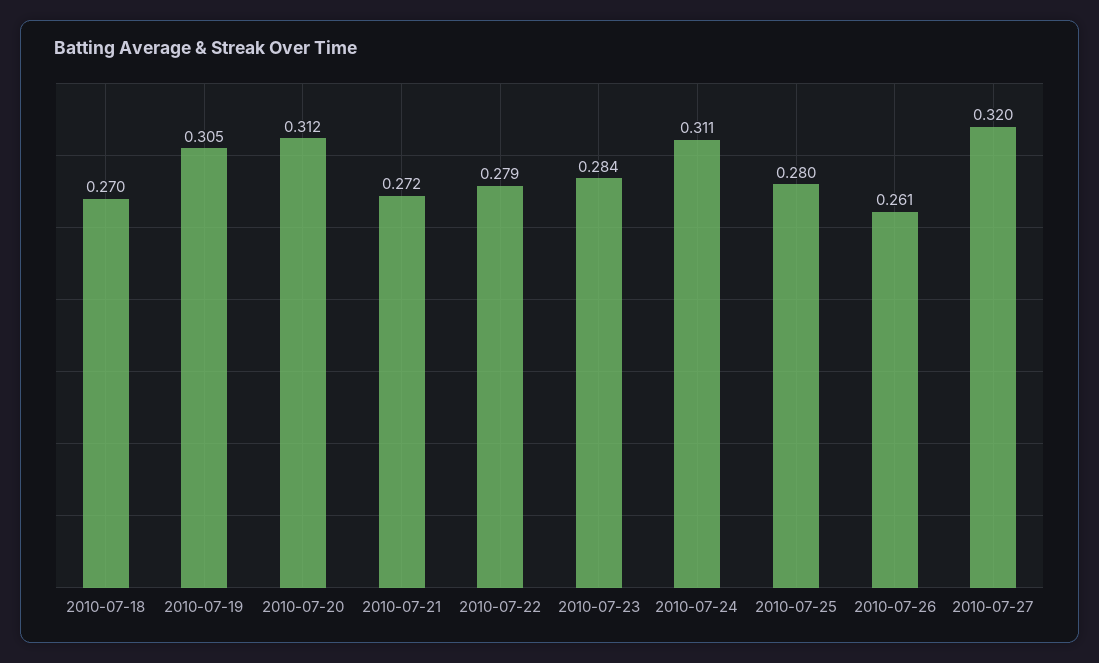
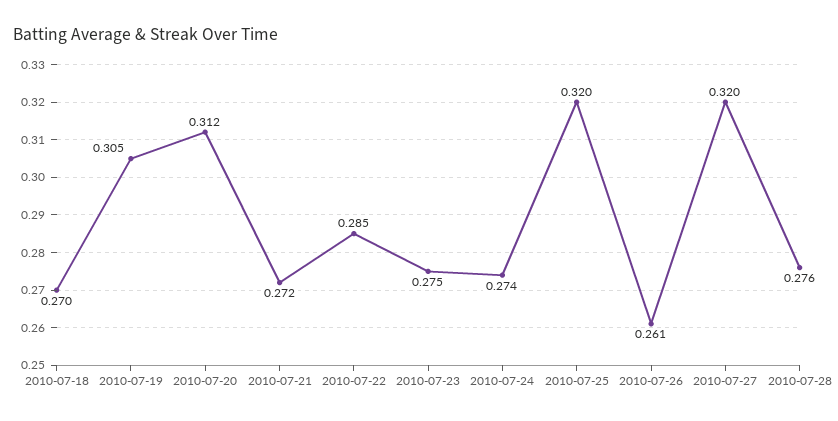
2010-07-22: 0.279 -> 0.285
2010-07-23: 0.284 -> 0.275
2010-07-24: 0.311 -> 0.274
2010-07-25: 0.28 -> 0.32
2010-07-28: none -> 0.276

